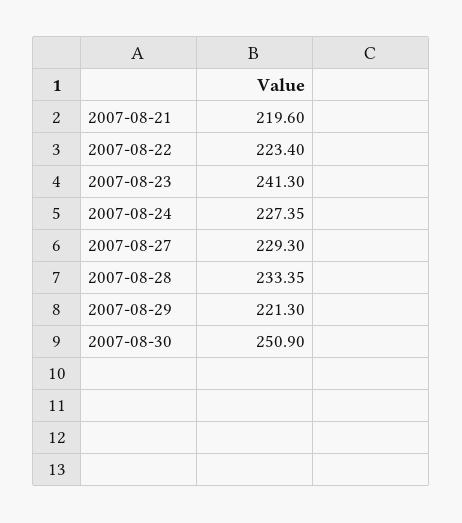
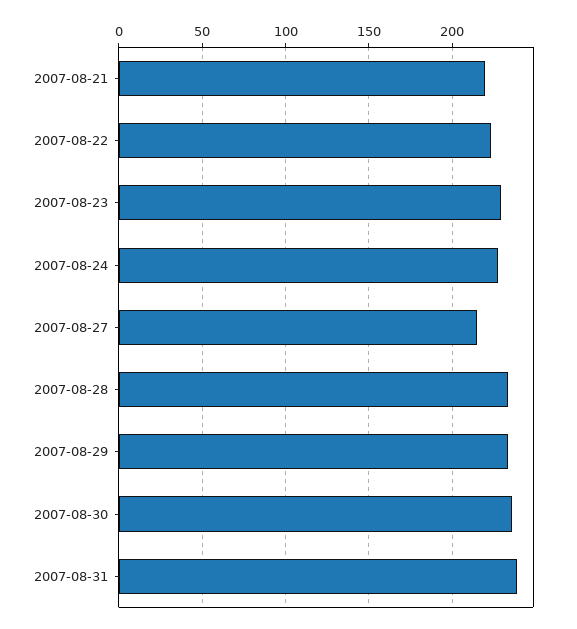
2007-08-23: 241.3 -> 230
2007-08-27: 229.3 -> 215
2007-08-29: 221.3 -> 235
2007-08-30: 250.9 -> 235
2007-08-31: none -> 240

